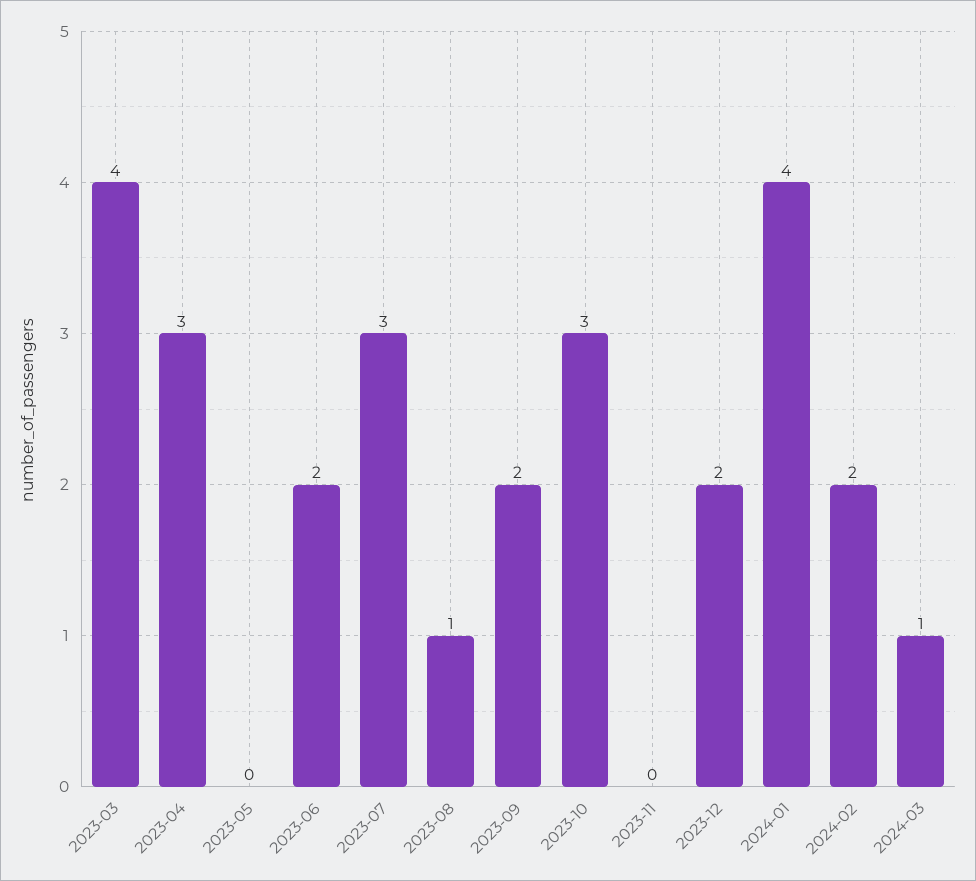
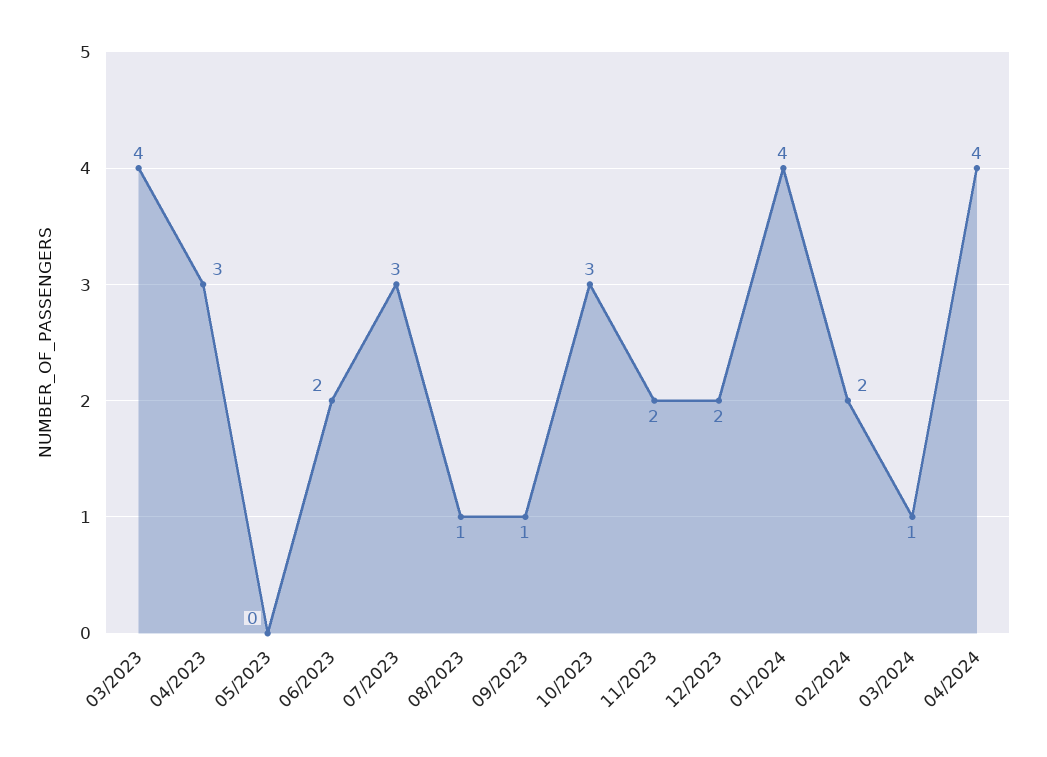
2023-09: 2 -> 1
2023-11: 0 -> 2
04/2024: none -> 4

